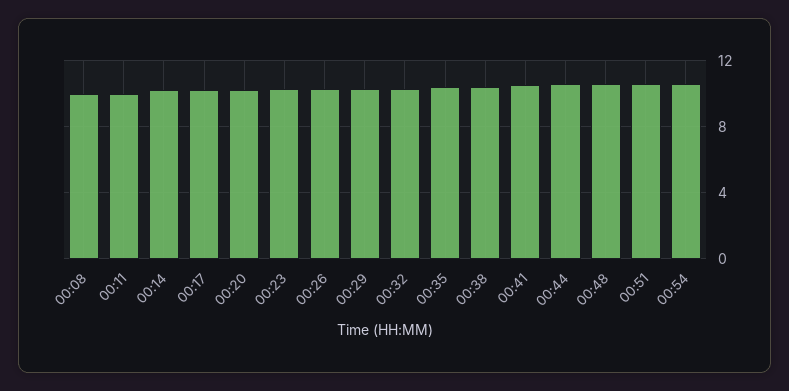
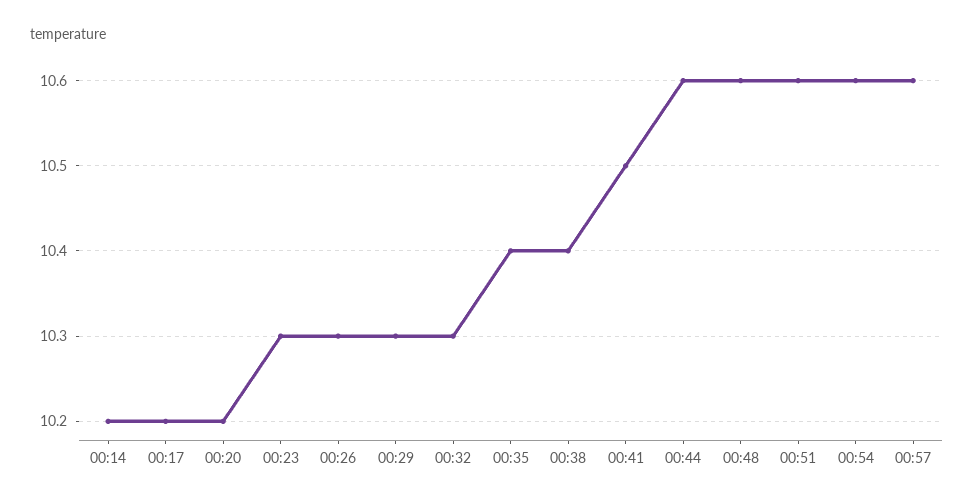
00:08: 10 -> none
00:11: 10 -> none
00:57: none -> 10.6

